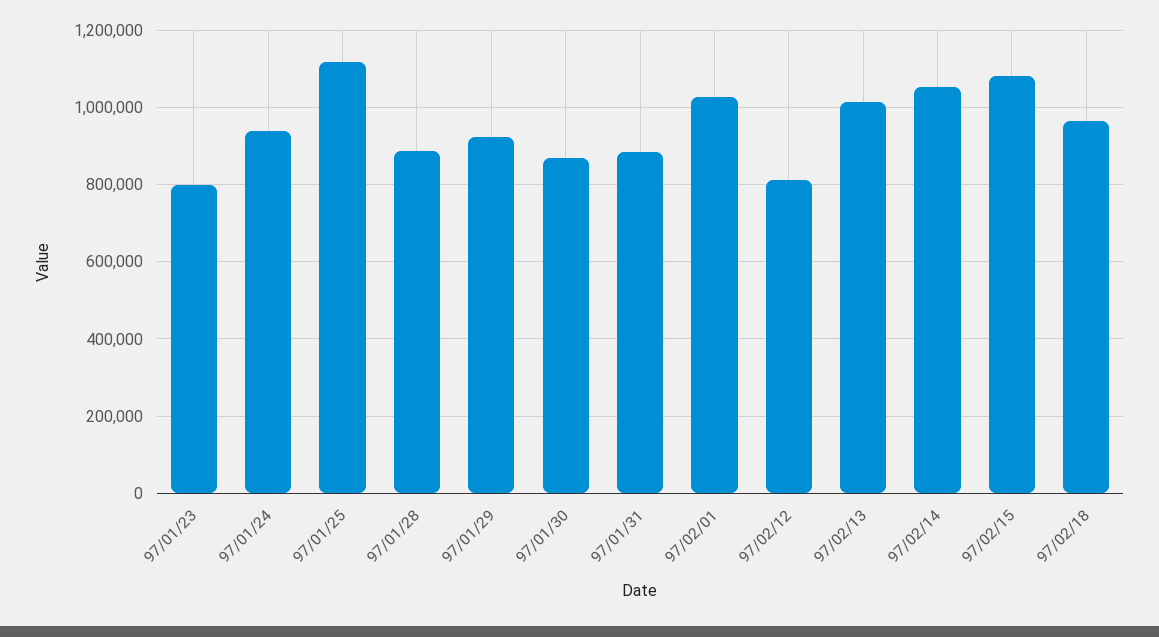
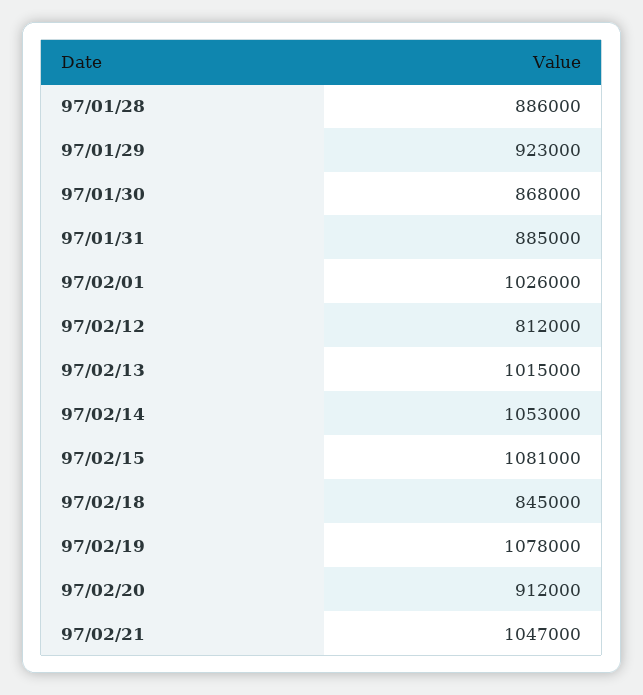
97/01/23: 800000 -> none
97/01/24: 940000 -> none
97/01/25: 1120000 -> none
97/02/18: 960000 -> 845000
97/02/19: none -> 1078000
97/02/20: none -> 912000
97/02/21: none -> 1047000

